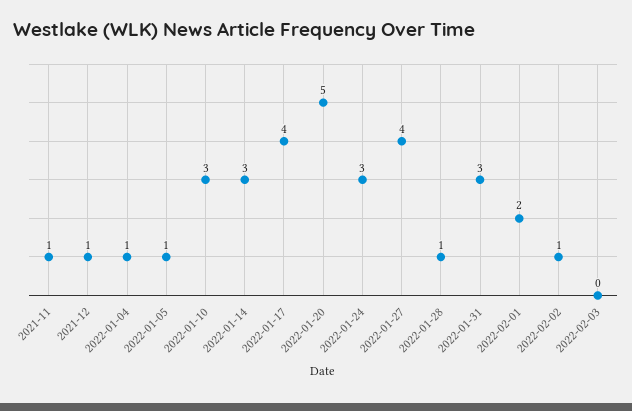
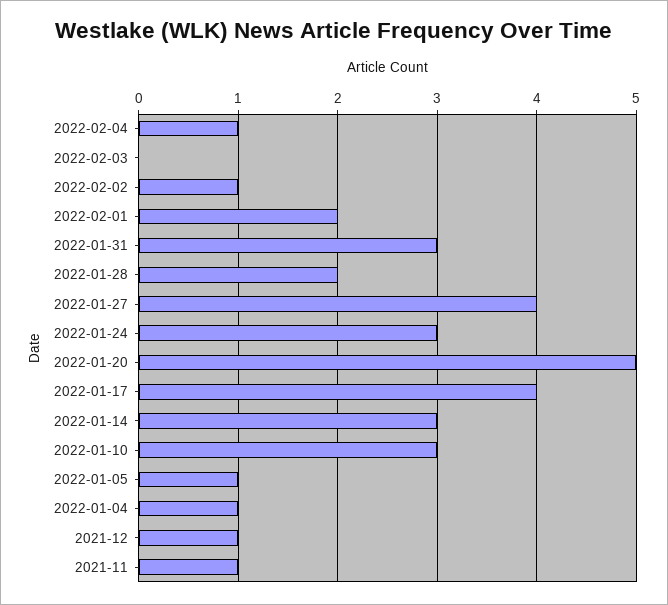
2022-01-28: 1 -> 2
2022-02-04: none -> 1

